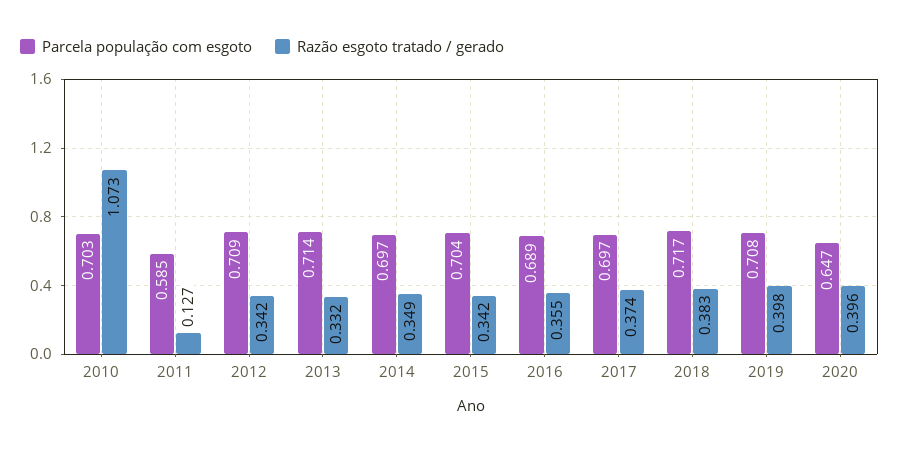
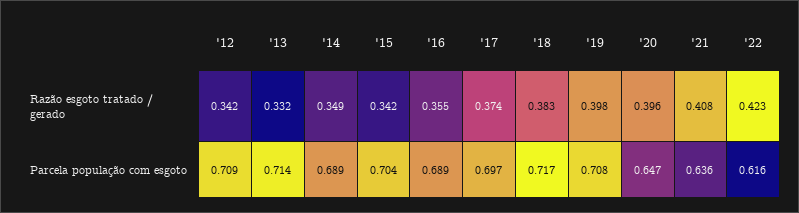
Parcela população com esgoto, 2010: 0.703 -> none
Razão esgoto tratado / gerado, 2010: 1.073 -> none
Parcela população com esgoto, 2011: 0.585 -> none
Razão esgoto tratado / gerado, 2011: 0.127 -> none
Parcela população com esgoto, 2014: 0.697 -> 0.689
Razão esgoto tratado / gerado, '21: none -> 0.408
Razão esgoto tratado / gerado, '22: none -> 0.423
Parcela população com esgoto, '21: none -> 0.636
Parcela população com esgoto, '22: none -> 0.616

